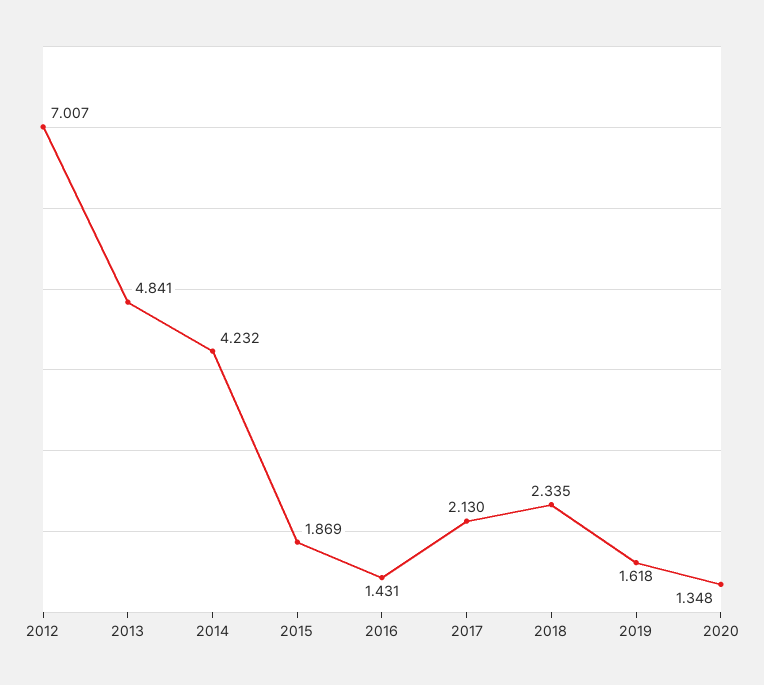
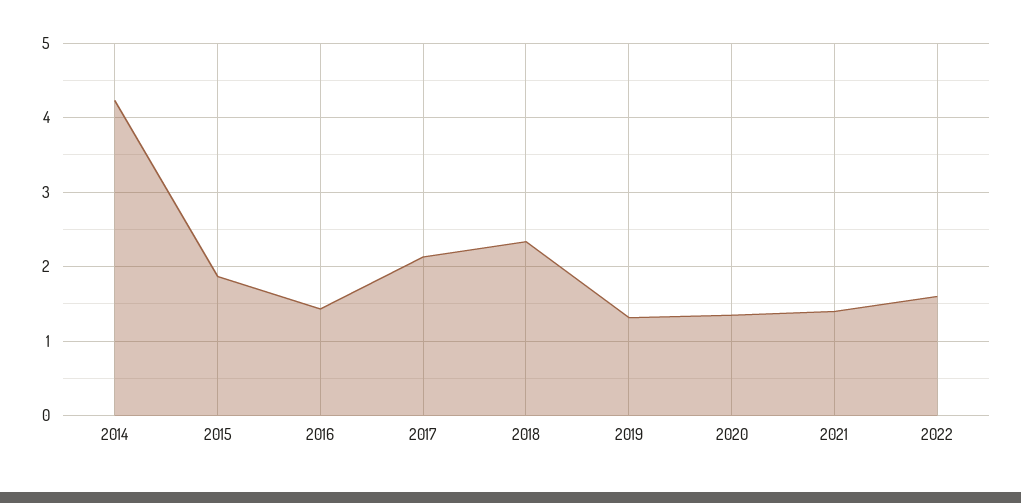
2012: 7.007 -> none
2013: 4.841 -> none
2019: 1.618 -> 1.3
2021: none -> 1.4
2022: none -> 1.6

